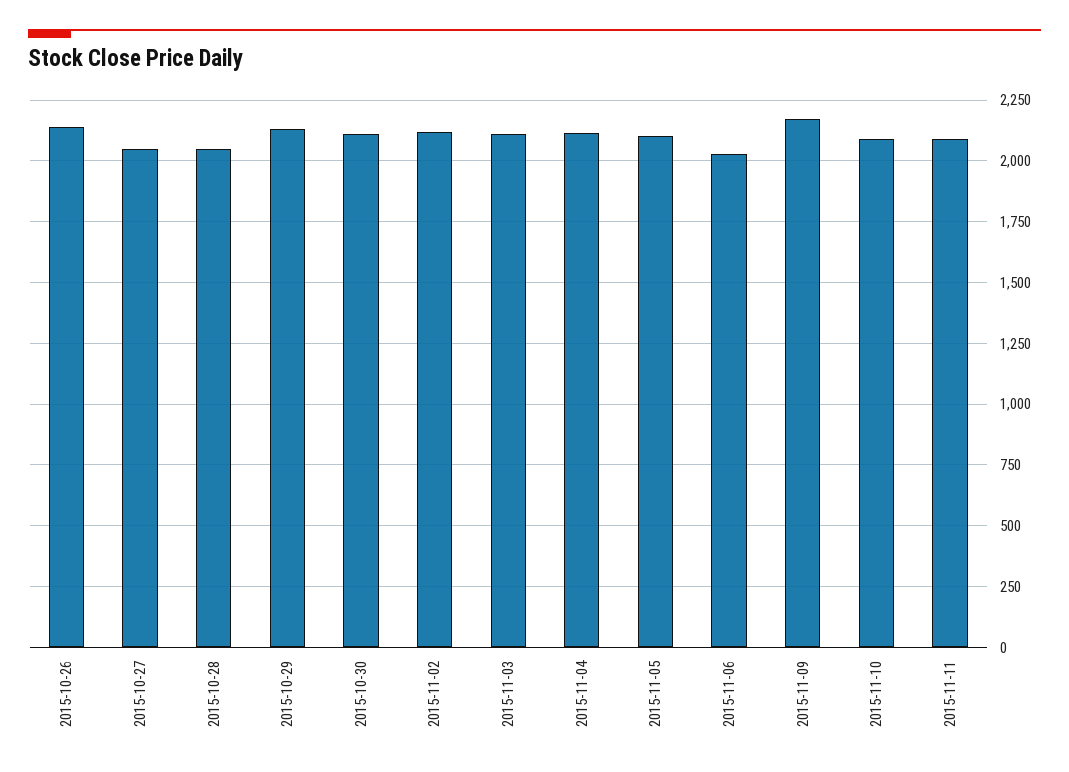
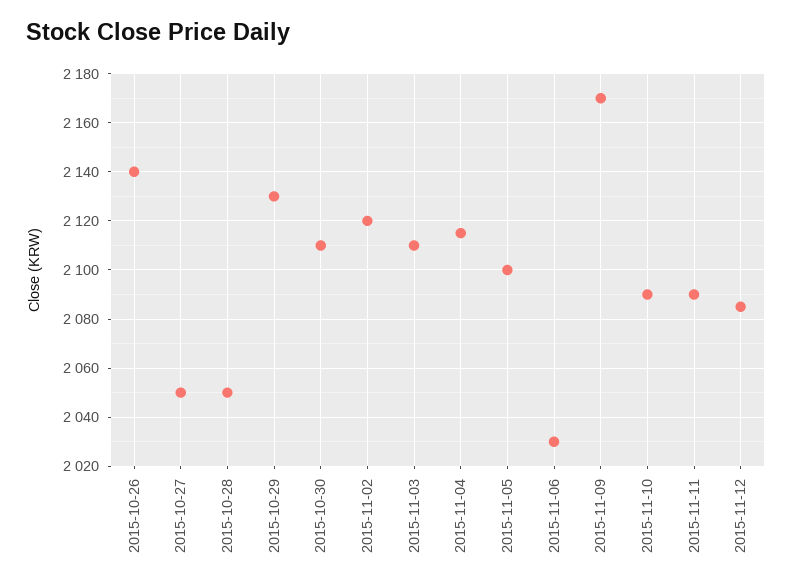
2015-11-12: none -> 2085

